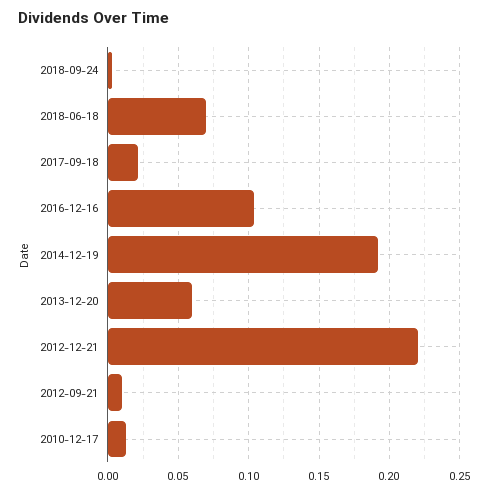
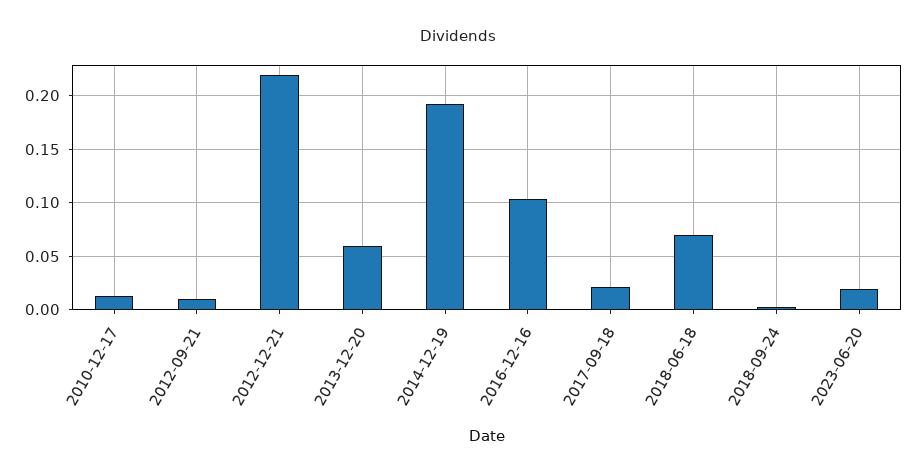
2023-06-20: none -> 0.02

